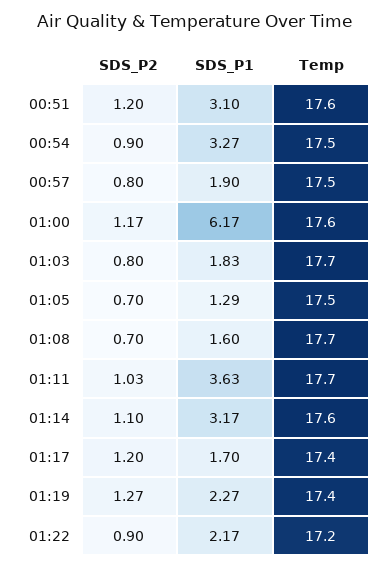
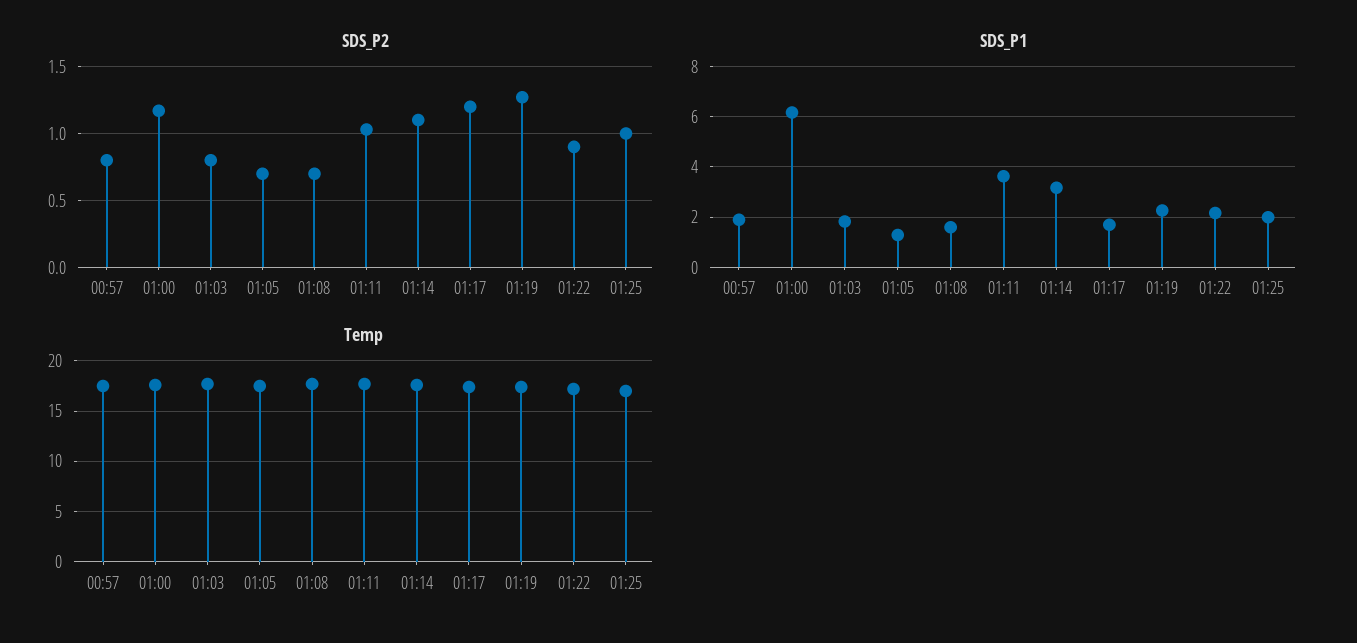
SDS_P2, 00:51: 1.2 -> none
SDS_P1, 00:51: 3.1 -> none
Temp, 00:51: 17.6 -> none
SDS_P2, 00:54: 0.9 -> none
SDS_P1, 00:54: 3.27 -> none
Temp, 00:54: 17.5 -> none
SDS_P2, 01:25: none -> 1
SDS_P1, 01:25: none -> 2
Temp, 01:25: none -> 17

